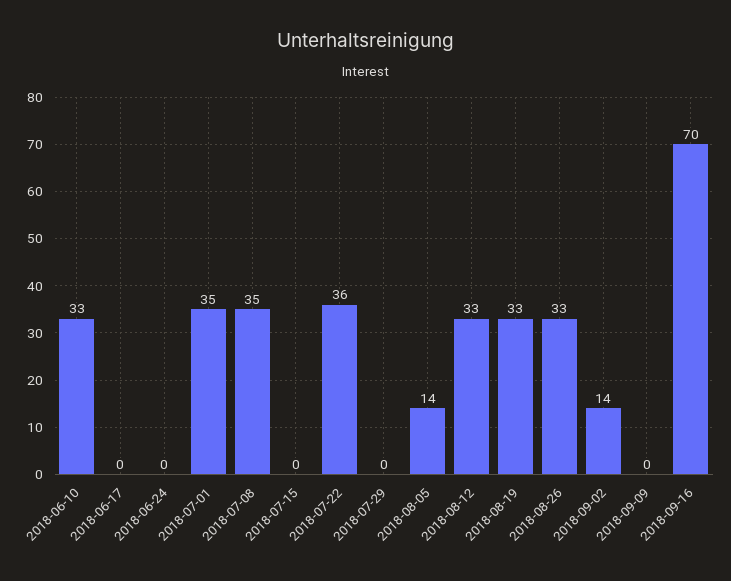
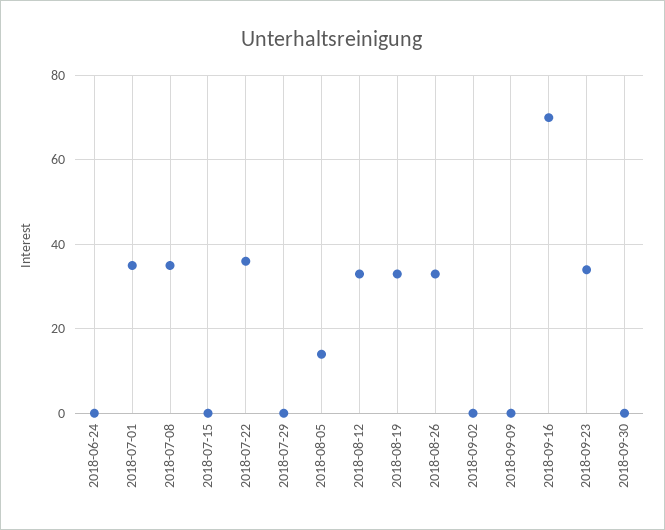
2018-06-10: 33 -> none
2018-06-17: 0 -> none
2018-09-02: 14 -> 0
2018-09-23: none -> 35
2018-09-30: none -> 0

